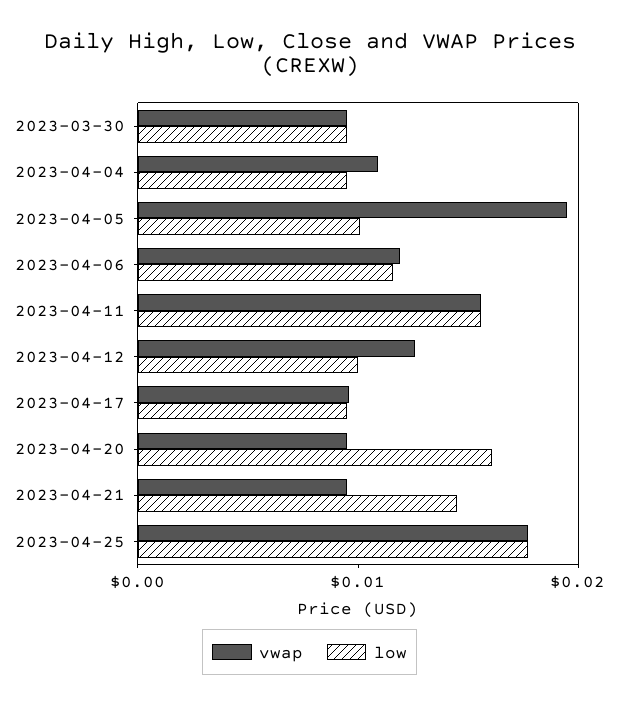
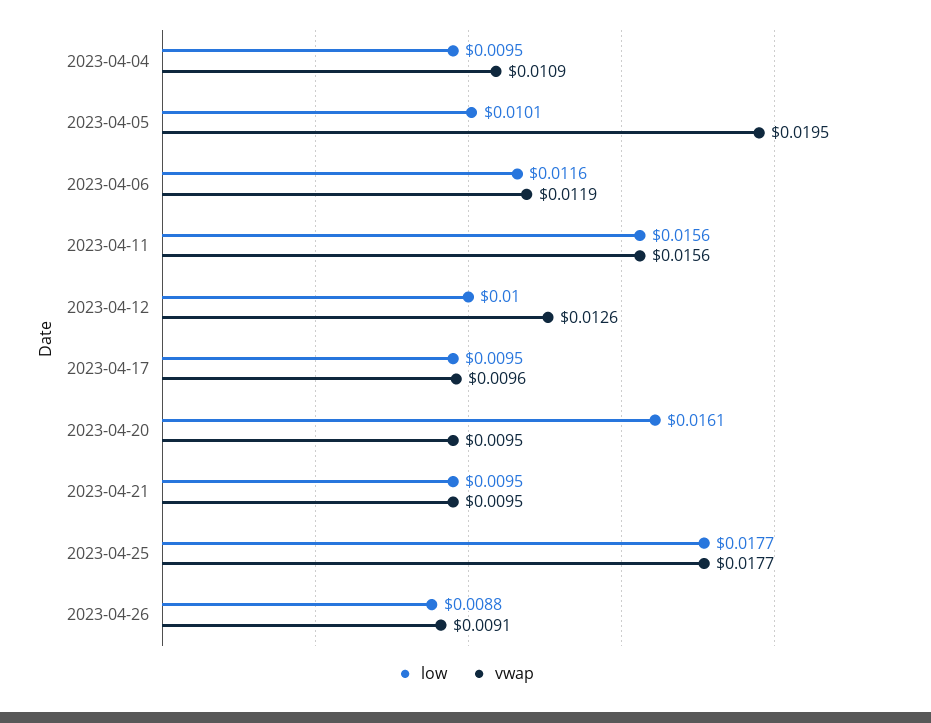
vwap, 2023-03-30: 0.01 -> none
low, 2023-03-30: 0.01 -> none
low, 2023-04-21: 0.014 -> 0.0095
low, 2023-04-26: none -> 0.0088
vwap, 2023-04-26: none -> 0.0091

